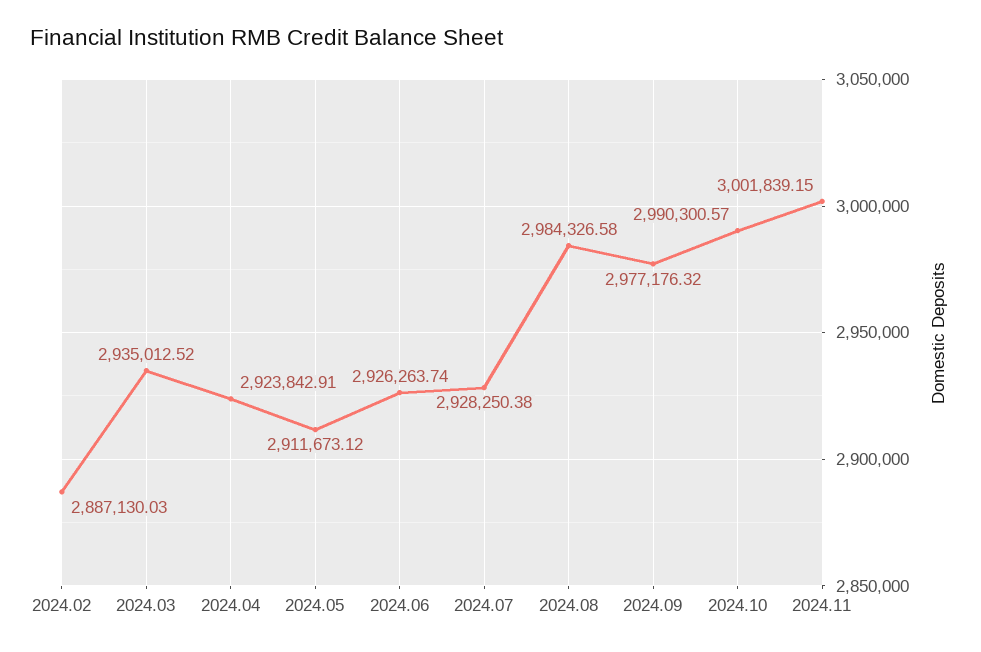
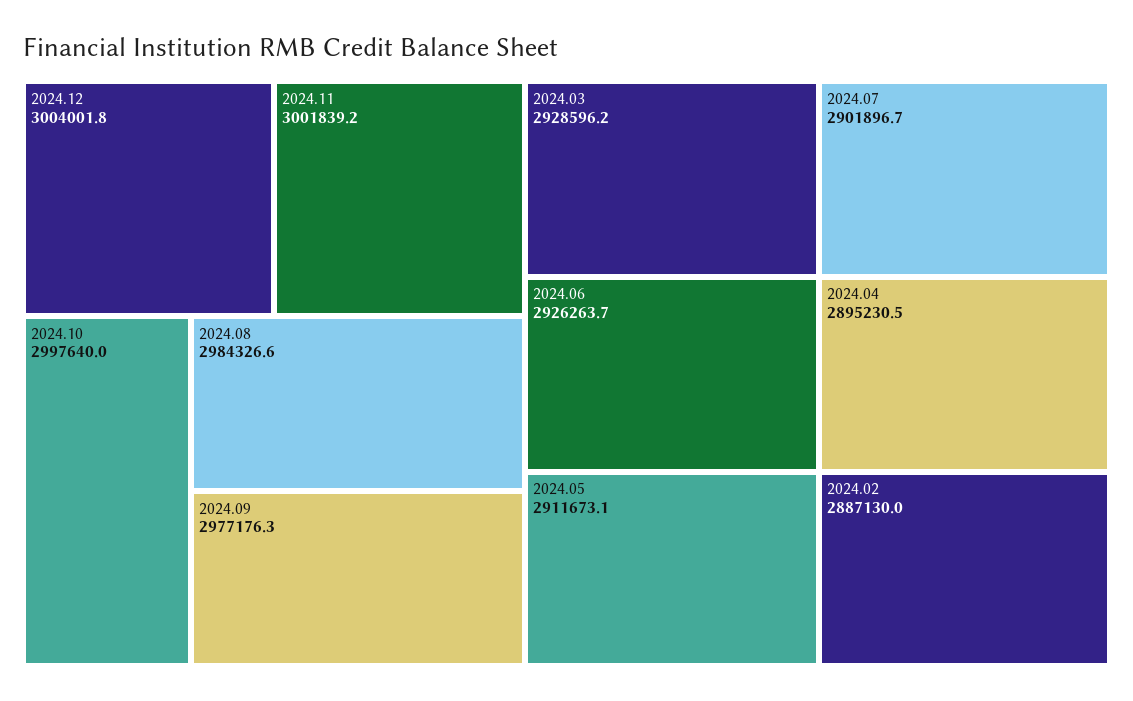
2024.03: 2935012.52 -> 2928596.2
2024.04: 2923842.91 -> 2895230.5
2024.07: 2928250.38 -> 2901896.7
2024.10: 2990300.57 -> 2997640
2024.12: none -> 3004001.8

